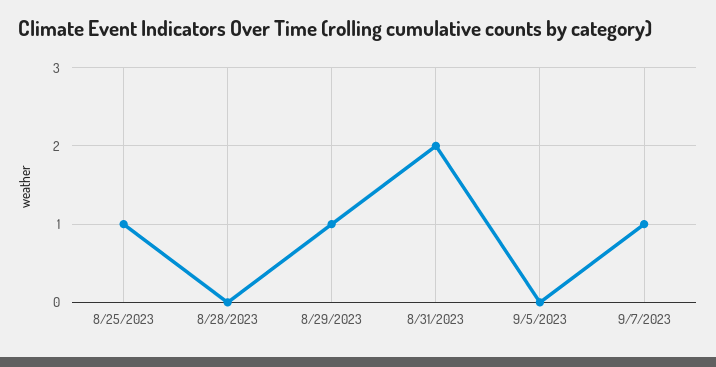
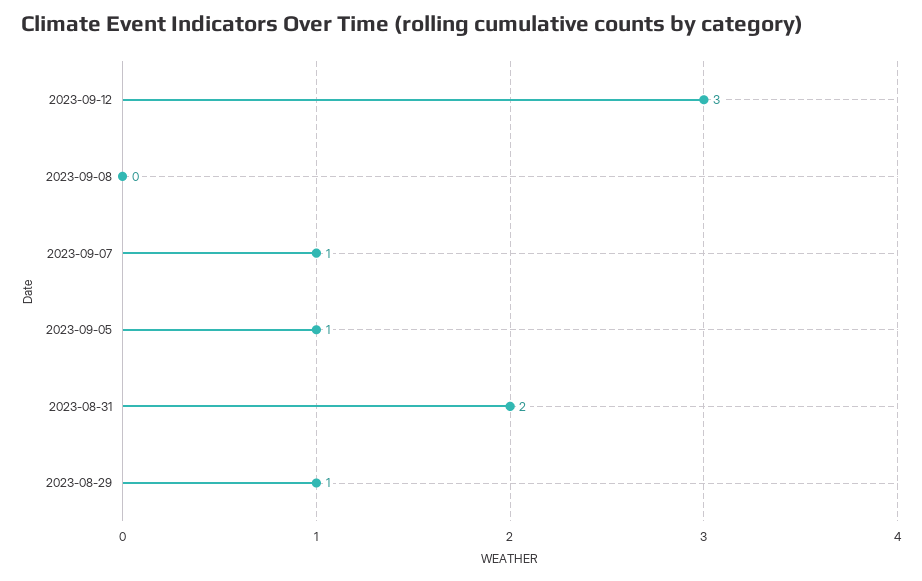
8/25/2023: 1 -> none
8/28/2023: 0 -> none
9/5/2023: 0 -> 1
2023-09-12: none -> 3
2023-09-08: none -> 0

